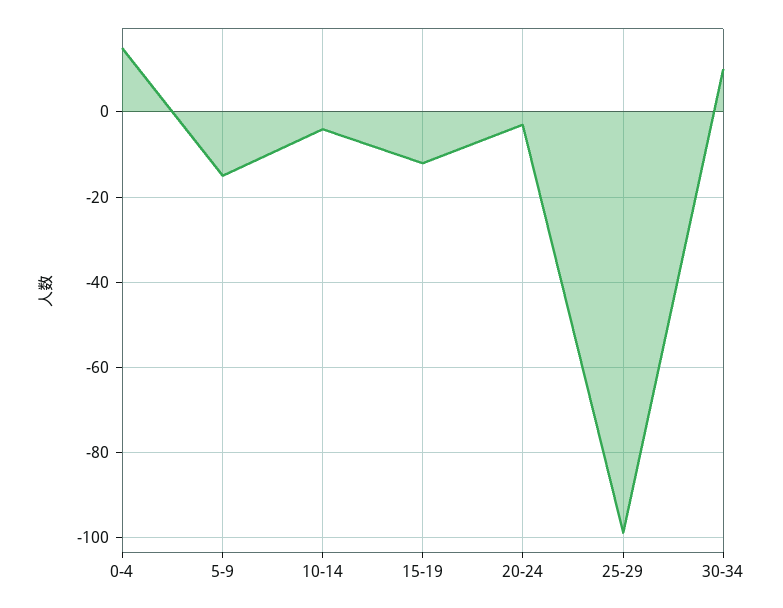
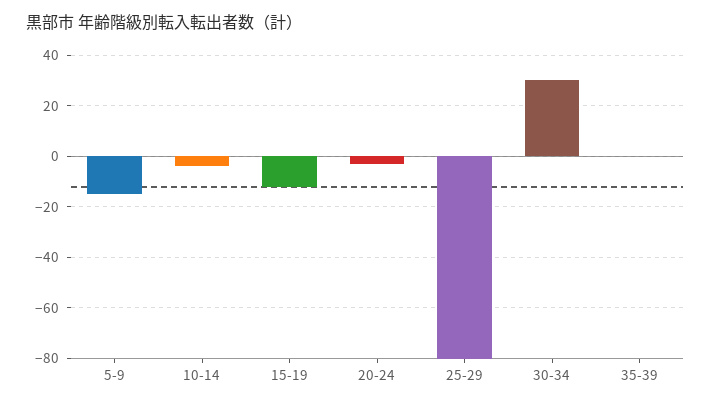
0-4: 15 -> none
25-29: -100 -> -80
30-34: 10 -> 30
35-39: none -> 0

